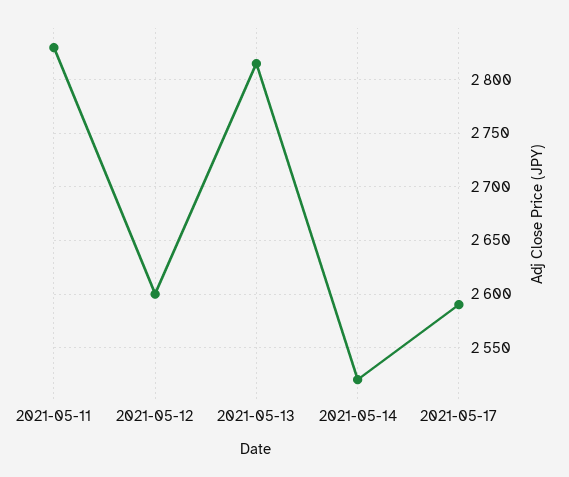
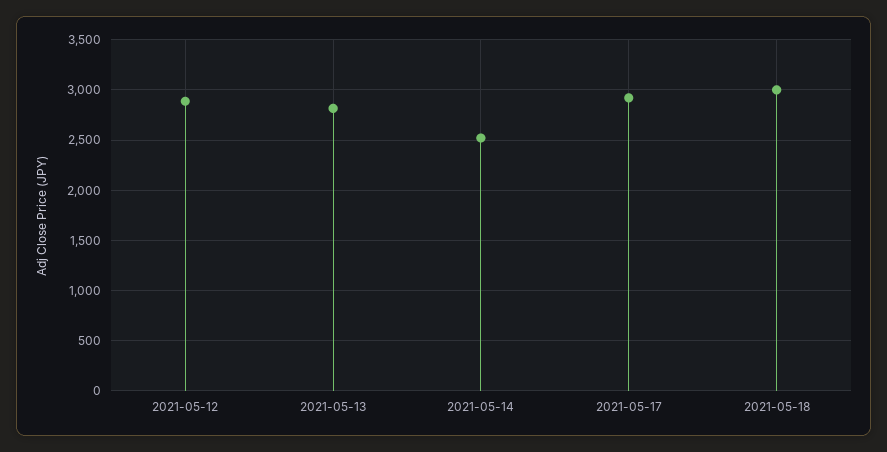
2021-05-11: 2830 -> none
2021-05-12: 2600 -> 2900
2021-05-17: 2590 -> 2900
2021-05-18: none -> 3000

